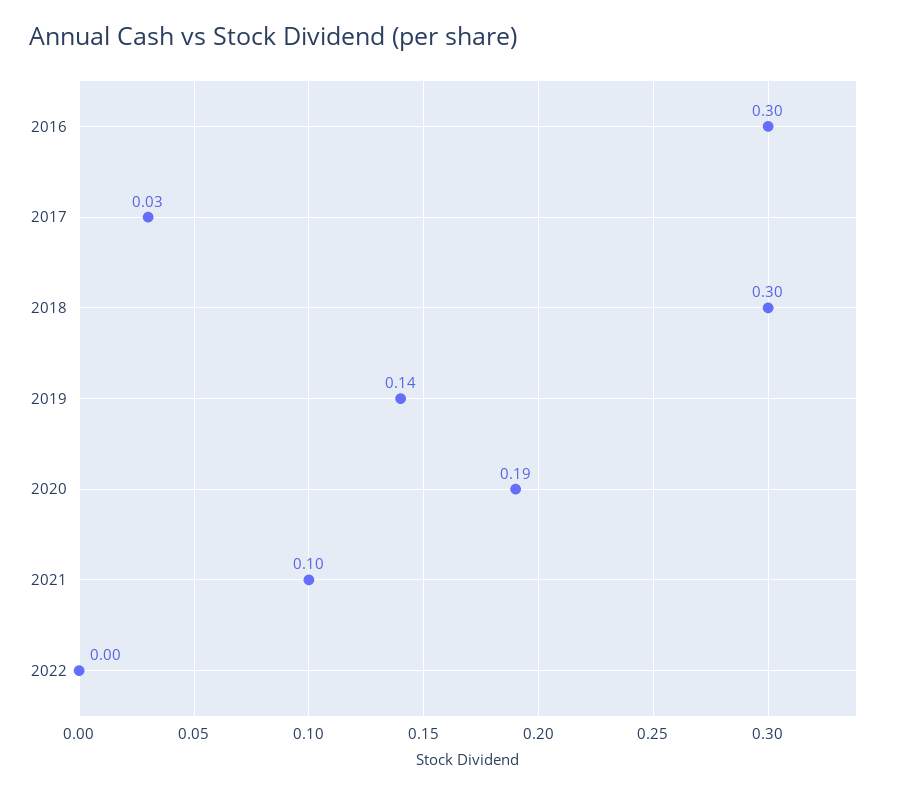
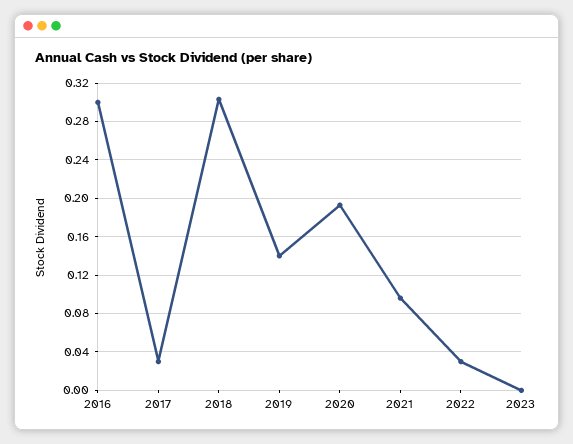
2022: 0 -> 0.03
2023: none -> 0

